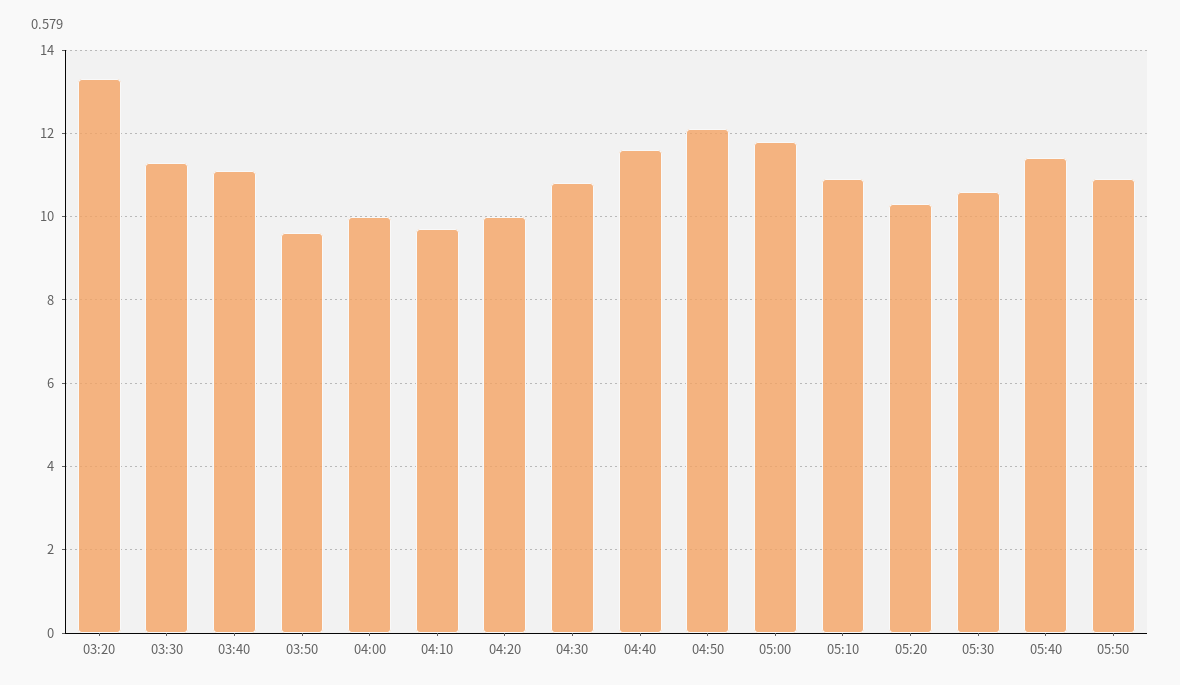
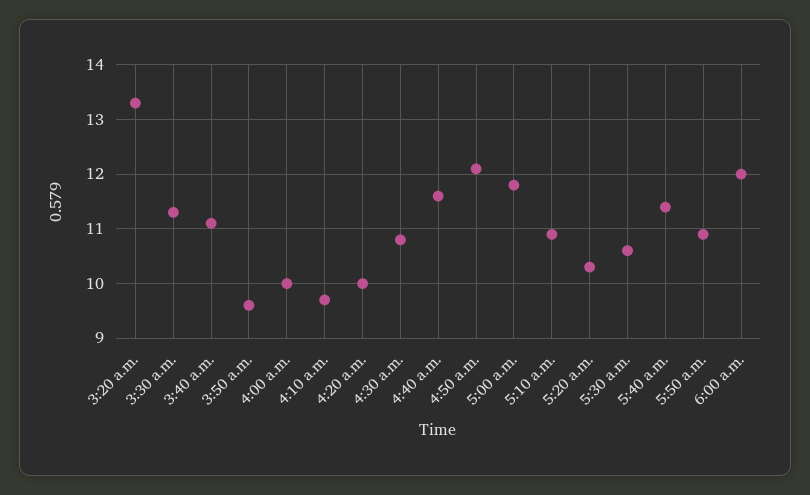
6:00 a.m.: none -> 12

